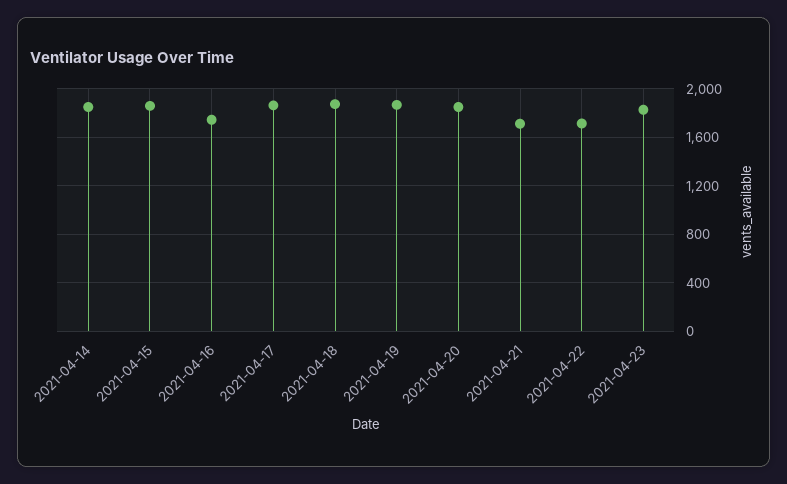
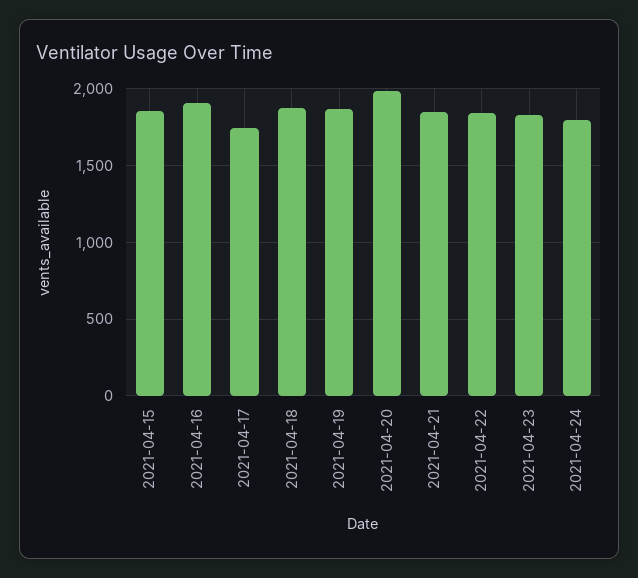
2021-04-14: 1850 -> none
2021-04-16: 1750 -> 1900
2021-04-17: 1850 -> 1750
2021-04-20: 1850 -> 2000
2021-04-21: 1700 -> 1850
2021-04-22: 1700 -> 1850
2021-04-24: none -> 1800

